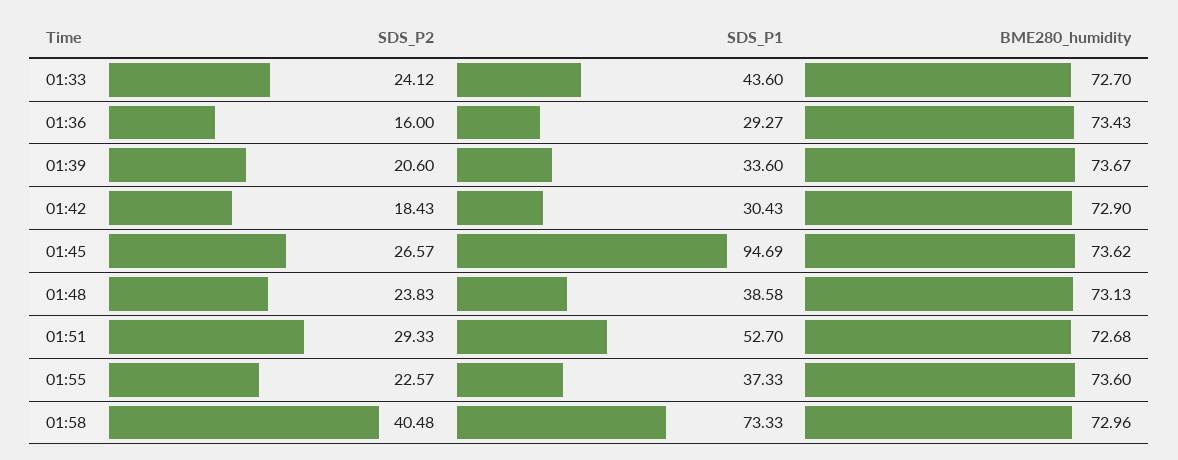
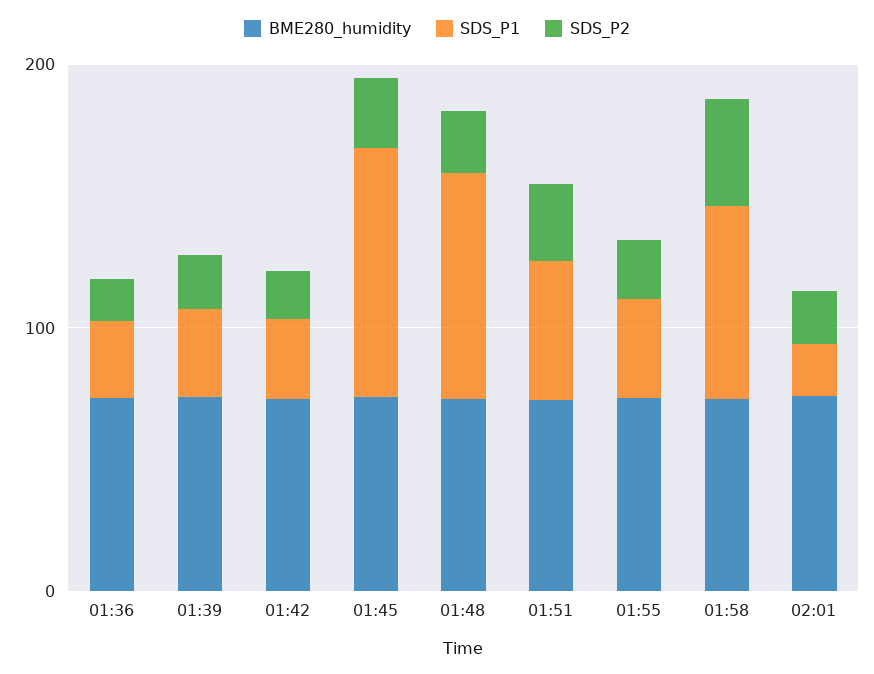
SDS_P2, 01:33: 24.12 -> none
SDS_P1, 01:33: 43.6 -> none
BME280_humidity, 01:33: 72.7 -> none
SDS_P1, 01:48: 38.58 -> 80
BME280_humidity, 02:01: none -> 80
SDS_P1, 02:01: none -> 20
SDS_P2, 02:01: none -> 20

